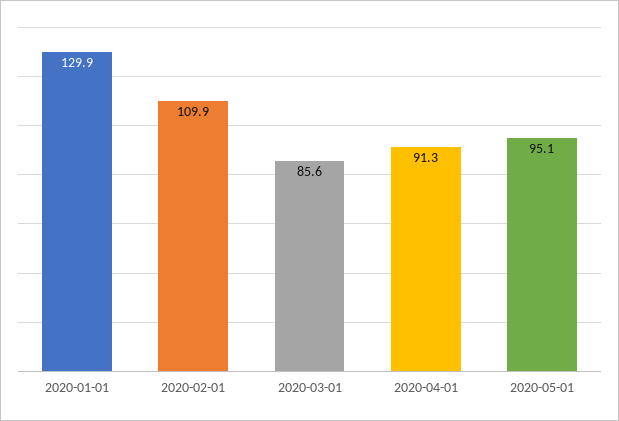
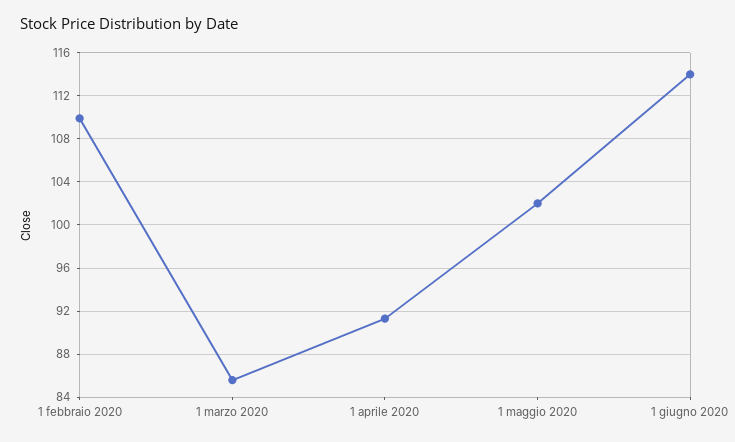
2020-01-01: 129.9 -> none
2020-05-01: 95.1 -> 102
1 giugno 2020: none -> 114

